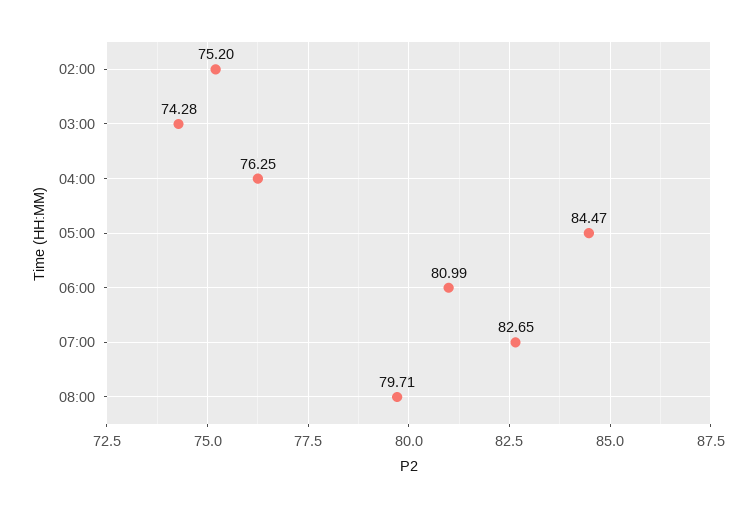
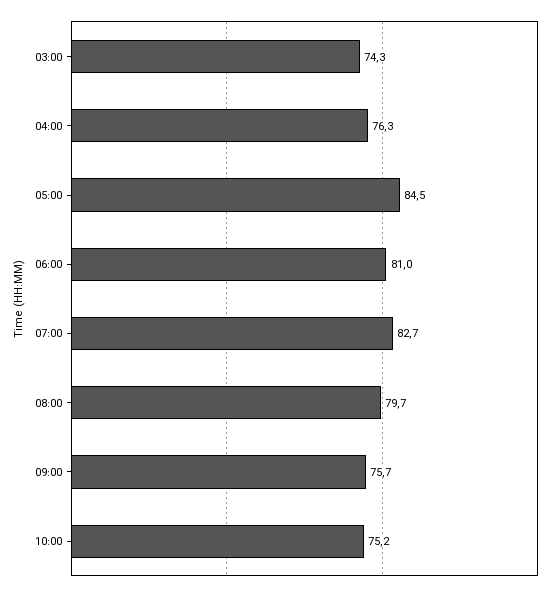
02:00: 75.2 -> none
09:00: none -> 75.7
10:00: none -> 75.2

